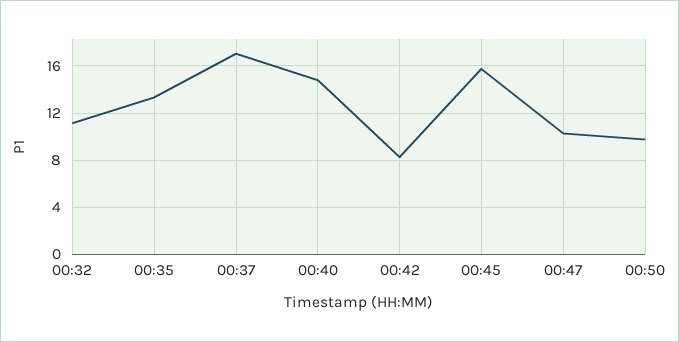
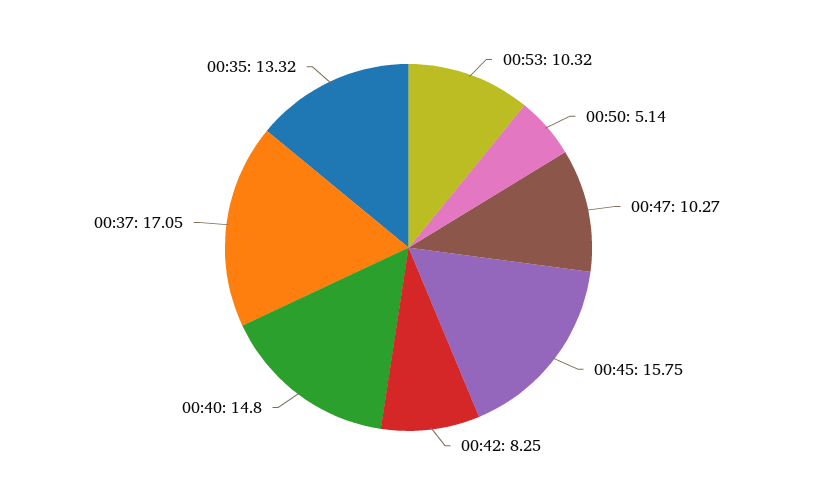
00:32: 11 -> none
00:50: 10 -> 5.14
00:53: none -> 10.32

